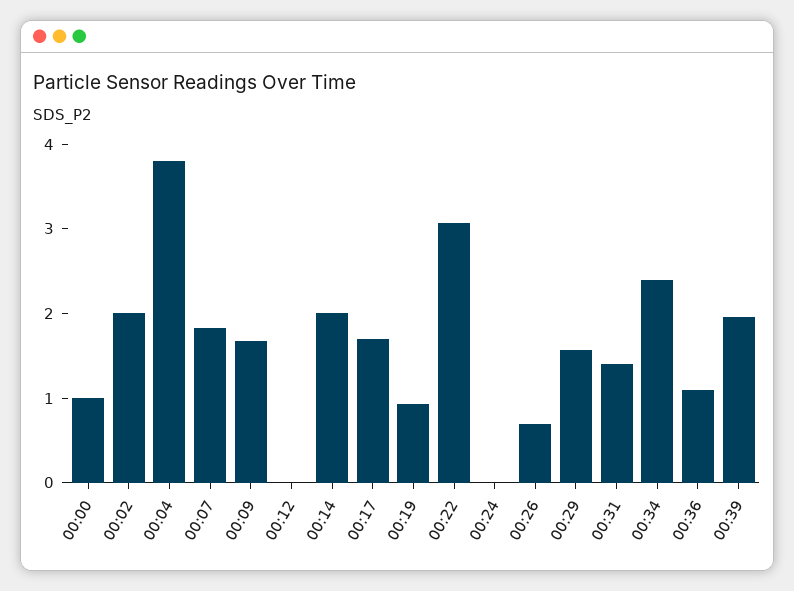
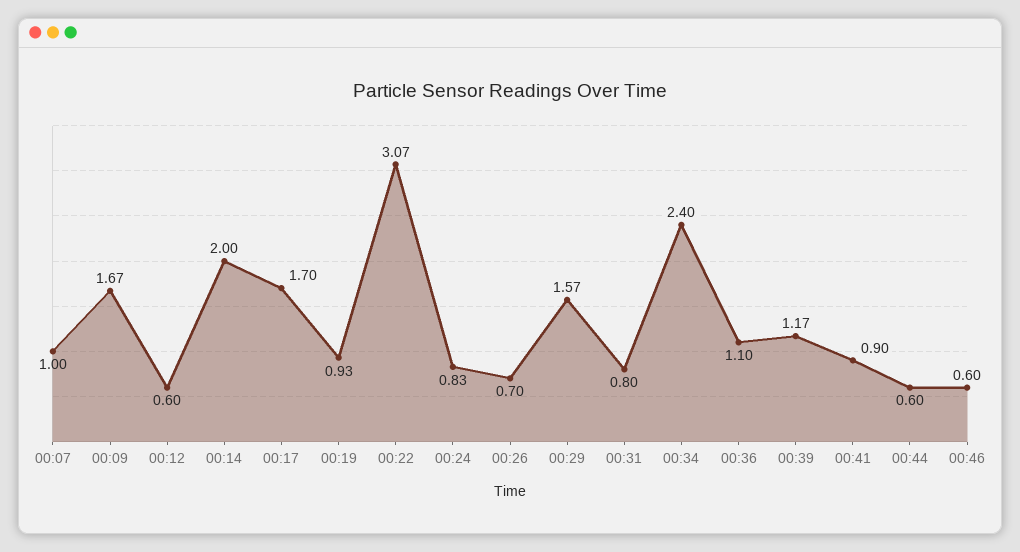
00:00: 1 -> none
00:02: 2 -> none
00:04: 3.8 -> none
00:07: 1.8 -> 1
00:12: 0 -> 0.6
00:24: 0 -> 0.83
00:31: 1.4 -> 0.8
00:39: 2 -> 1.17
00:41: none -> 0.9
00:44: none -> 0.6
00:46: none -> 0.6

